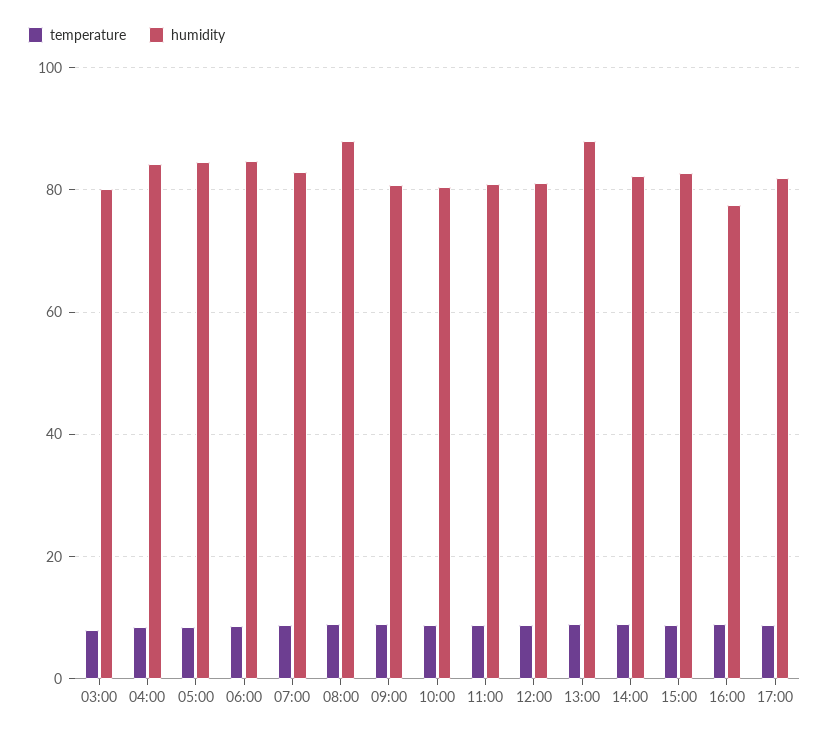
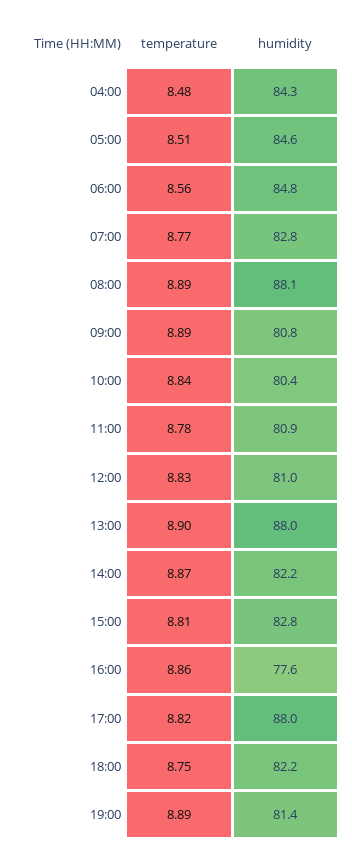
temperature, 03:00: 8 -> none
humidity, 03:00: 80 -> none
humidity, 17:00: 82 -> 88
temperature, 18:00: none -> 8.75
humidity, 18:00: none -> 82.2
temperature, 19:00: none -> 8.89
humidity, 19:00: none -> 81.4

